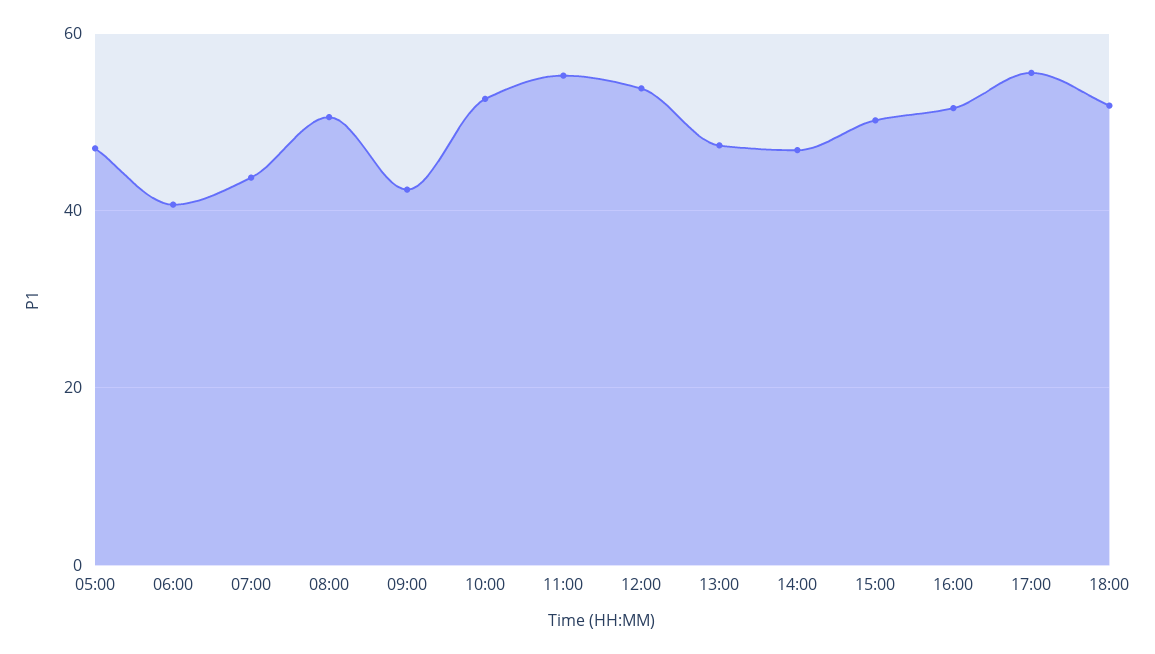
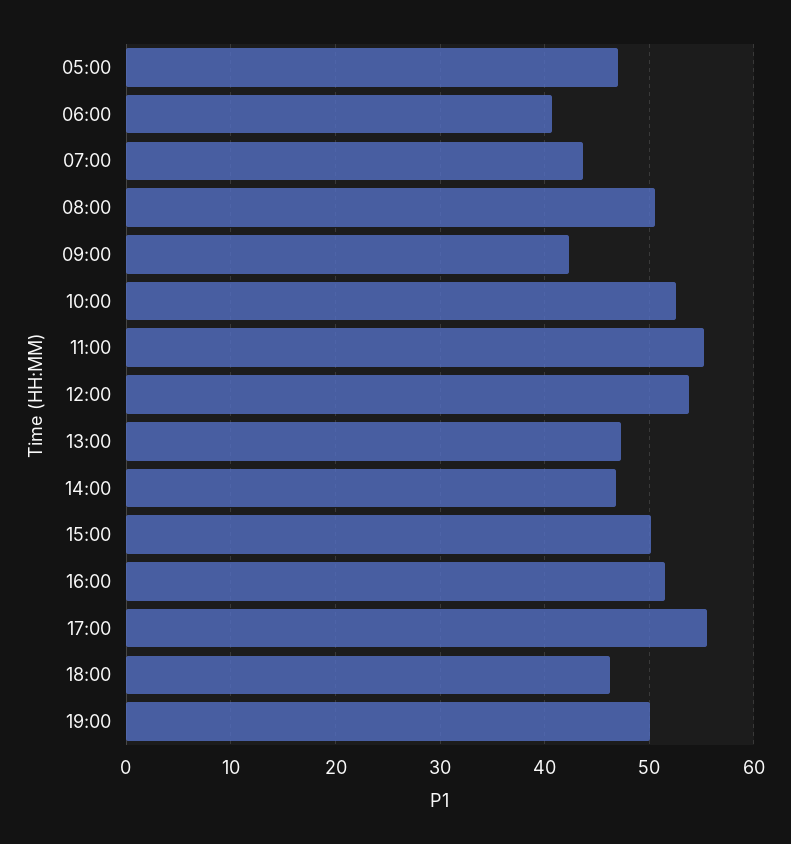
18:00: 52 -> 46
19:00: none -> 50

